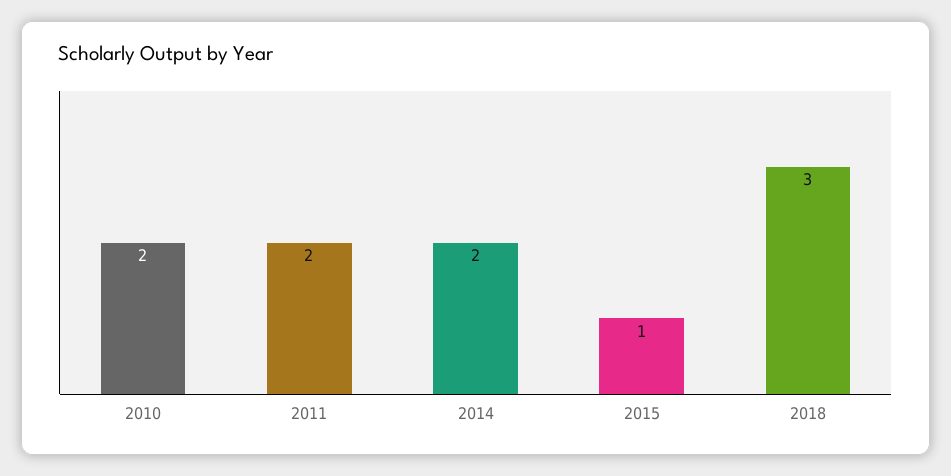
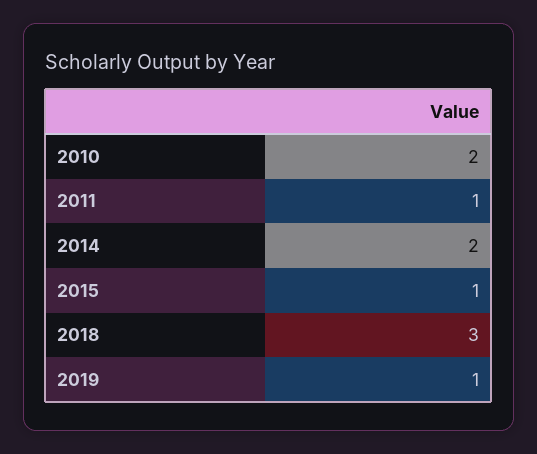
2011: 2 -> 1
2019: none -> 1

